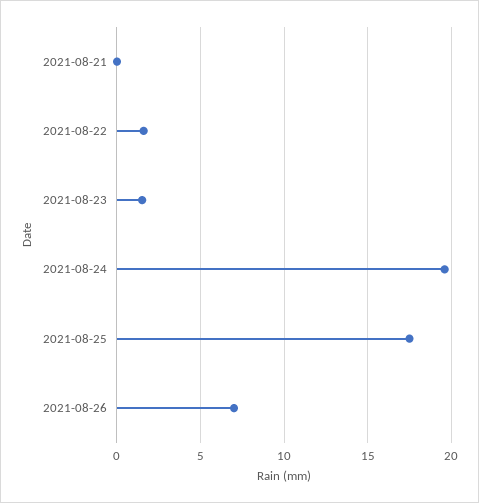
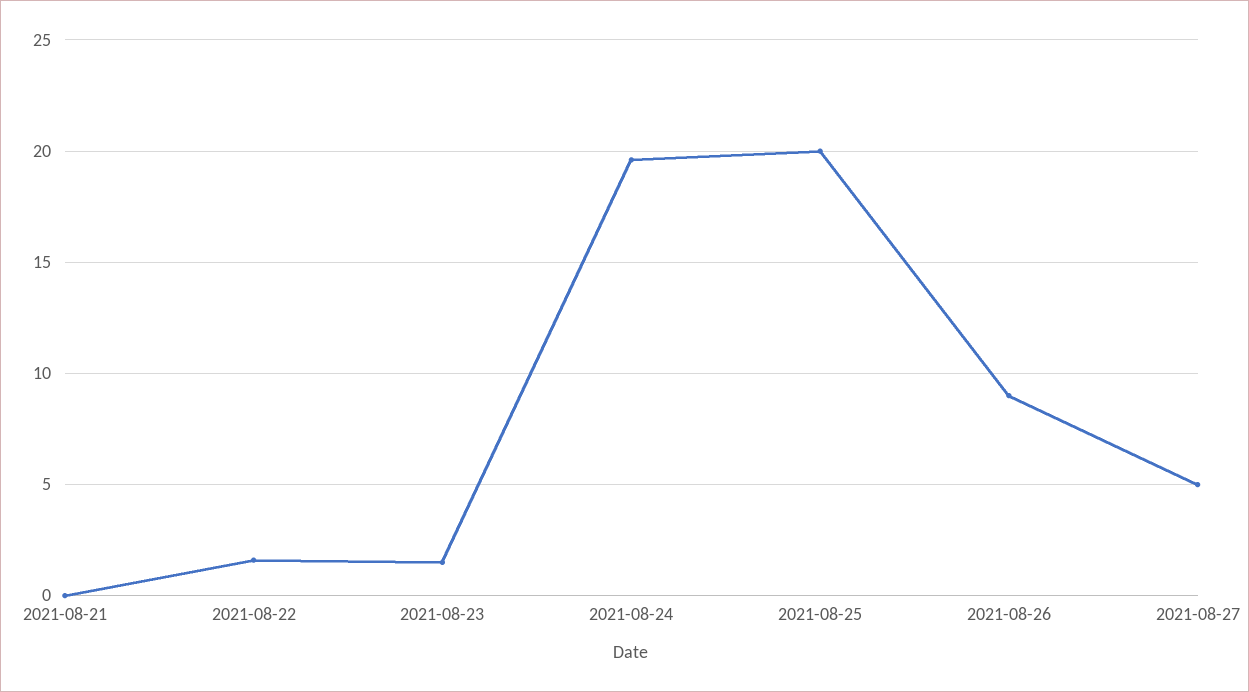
2021-08-25: 17.5 -> 20
2021-08-26: 7 -> 9
2021-08-27: none -> 5

